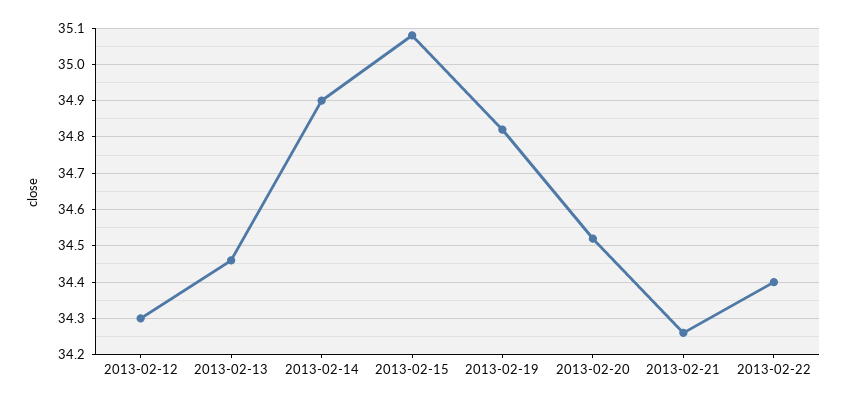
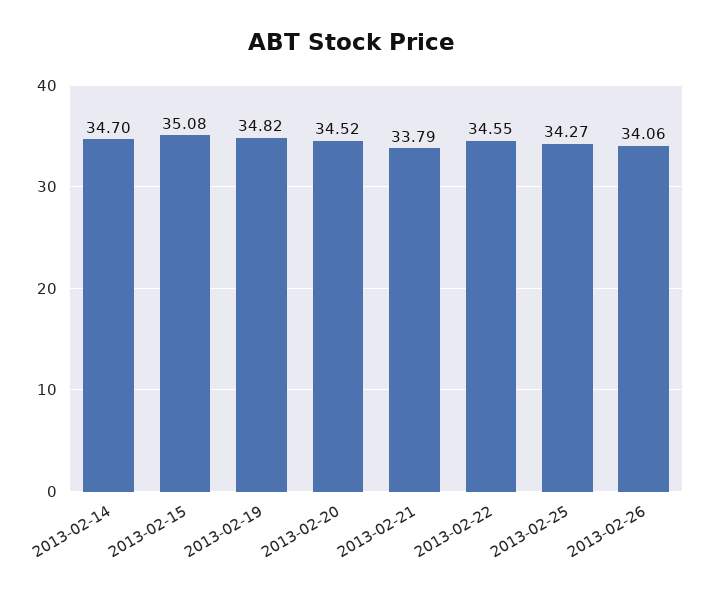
2013-02-12: 34.3 -> none
2013-02-13: 34.45 -> none
2013-02-14: 34.9 -> 34.7
2013-02-21: 34.25 -> 33.79
2013-02-22: 34.4 -> 34.55
2013-02-25: none -> 34.27
2013-02-26: none -> 34.06

